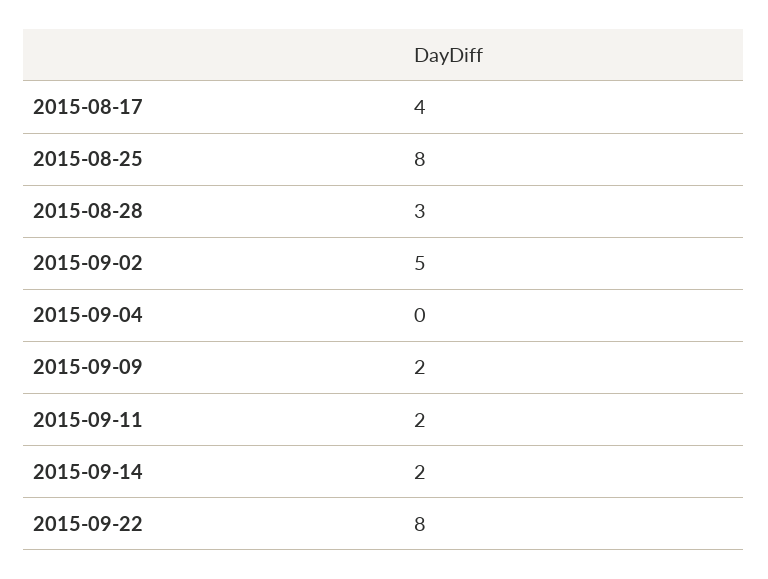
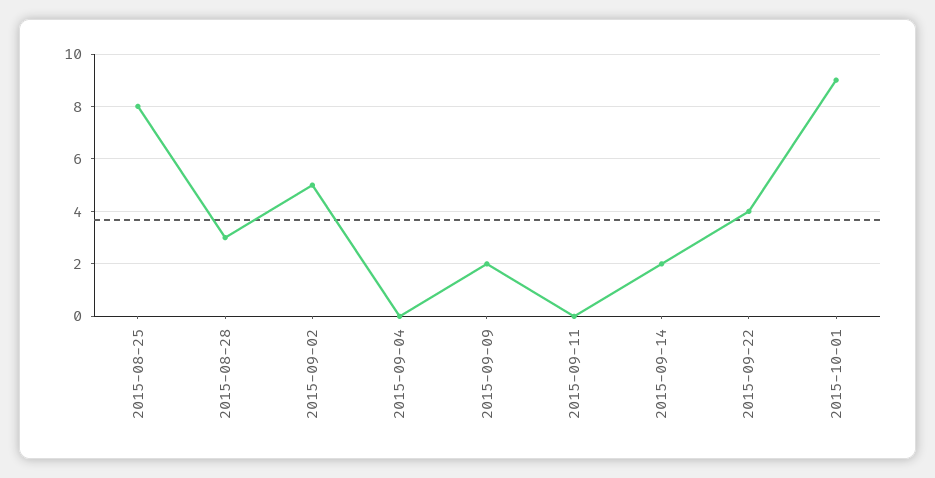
2015-08-17: 4 -> none
2015-09-11: 2 -> 0
2015-09-22: 8 -> 4
2015-10-01: none -> 9

